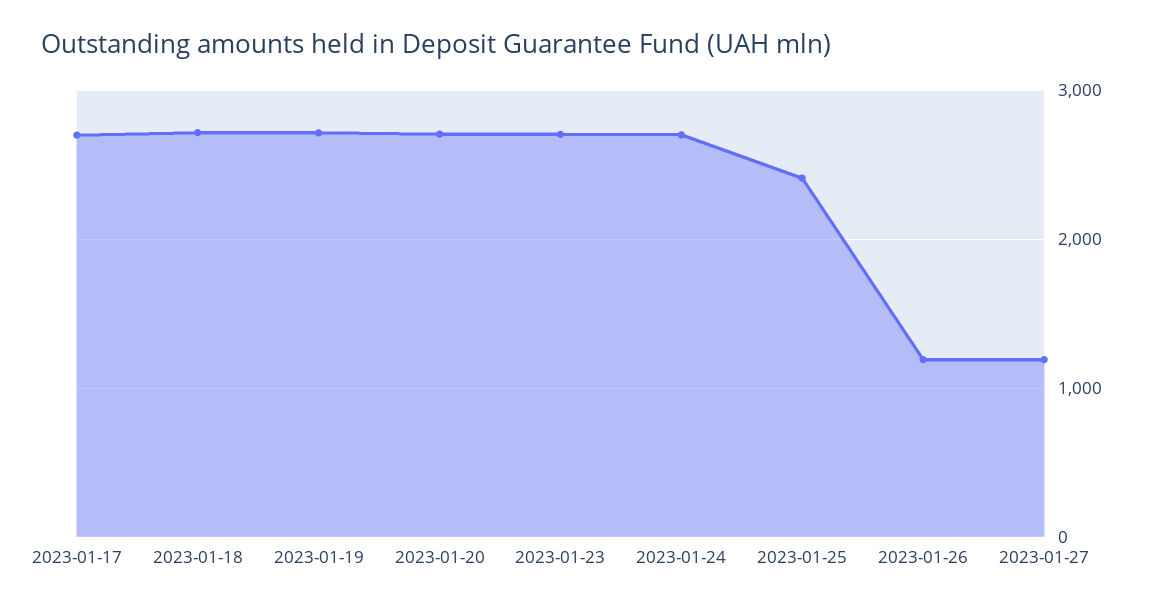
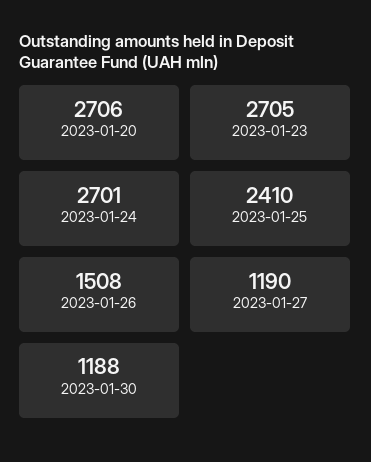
2023-01-17: 2700 -> none
2023-01-18: 2700 -> none
2023-01-19: 2700 -> none
2023-01-26: 1200 -> 1508
2023-01-30: none -> 1188

